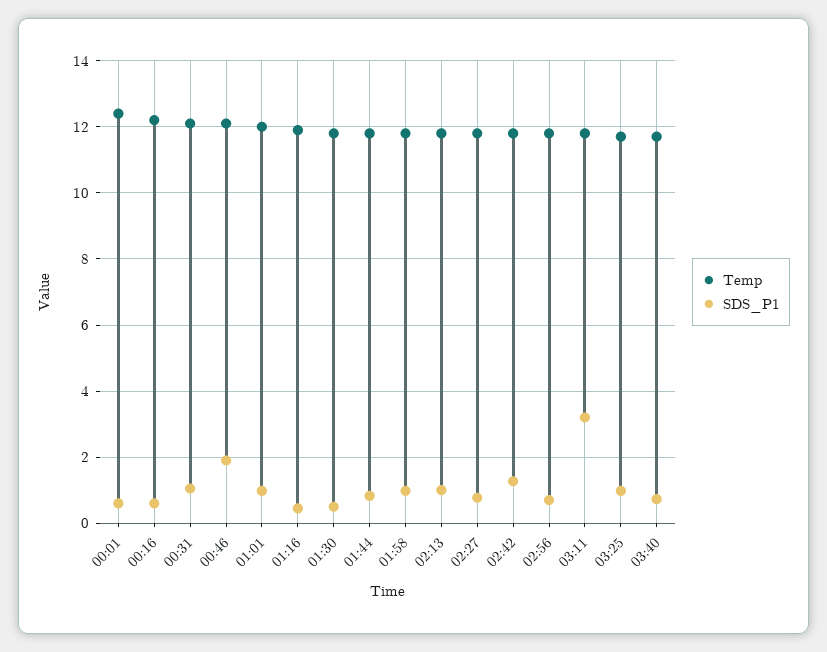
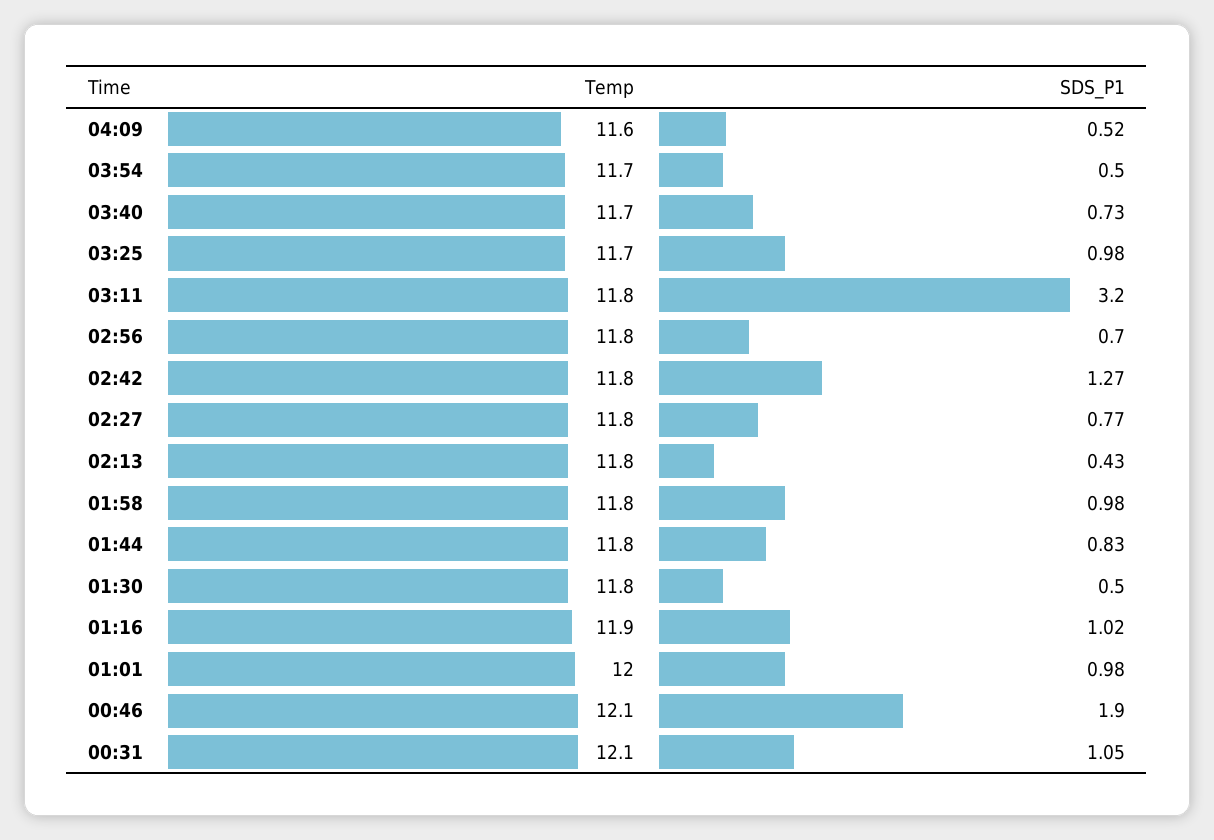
Temp, 00:01: 12.4 -> none
SDS_P1, 00:01: 0.6 -> none
Temp, 00:16: 12.2 -> none
SDS_P1, 00:16: 0.6 -> none
SDS_P1, 01:16: 0.4 -> 1.02
SDS_P1, 02:13: 1 -> 0.43
Temp, 04:09: none -> 11.6
SDS_P1, 04:09: none -> 0.52
Temp, 03:54: none -> 11.7
SDS_P1, 03:54: none -> 0.5

